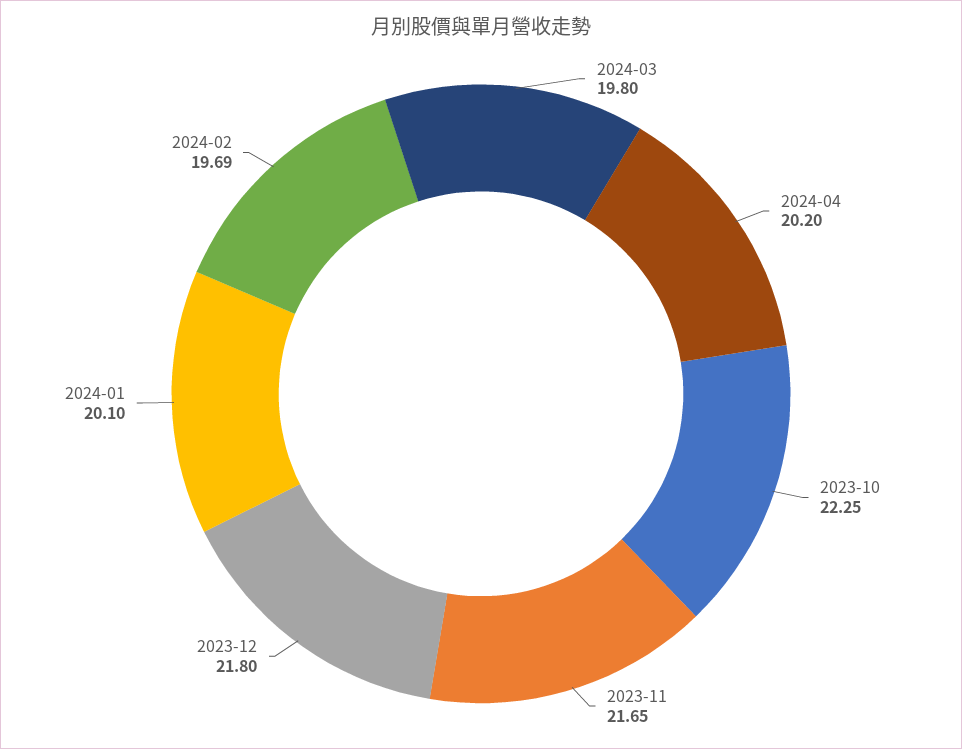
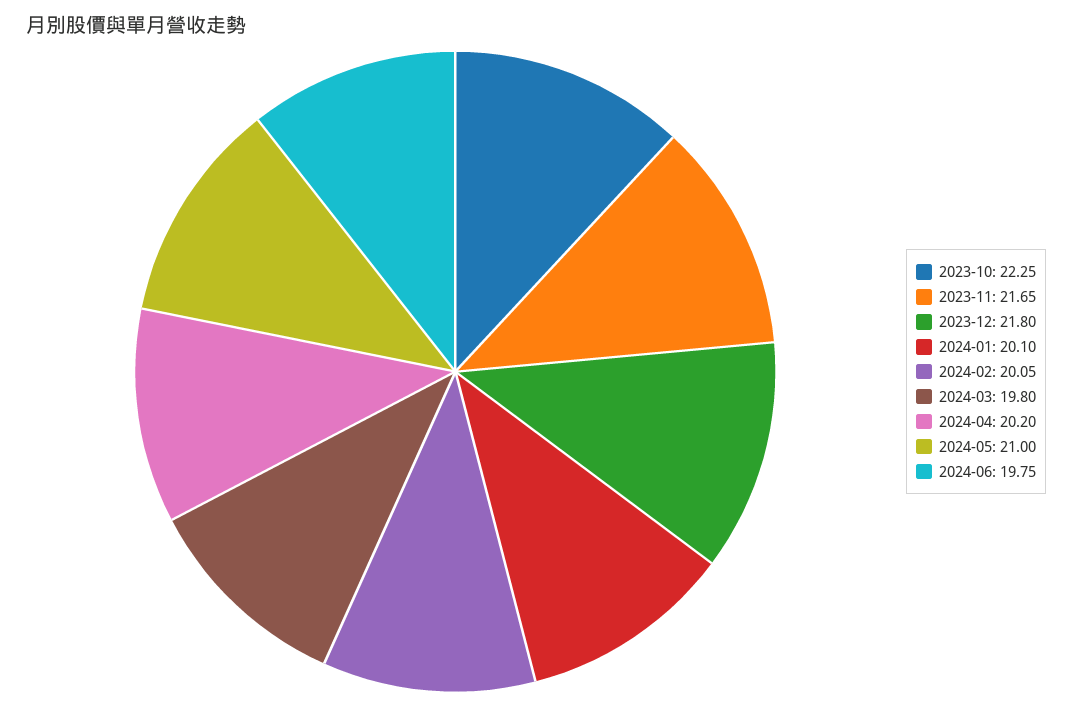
2024-02: 19.69 -> 20.05
2024-05: none -> 21
2024-06: none -> 19.75

